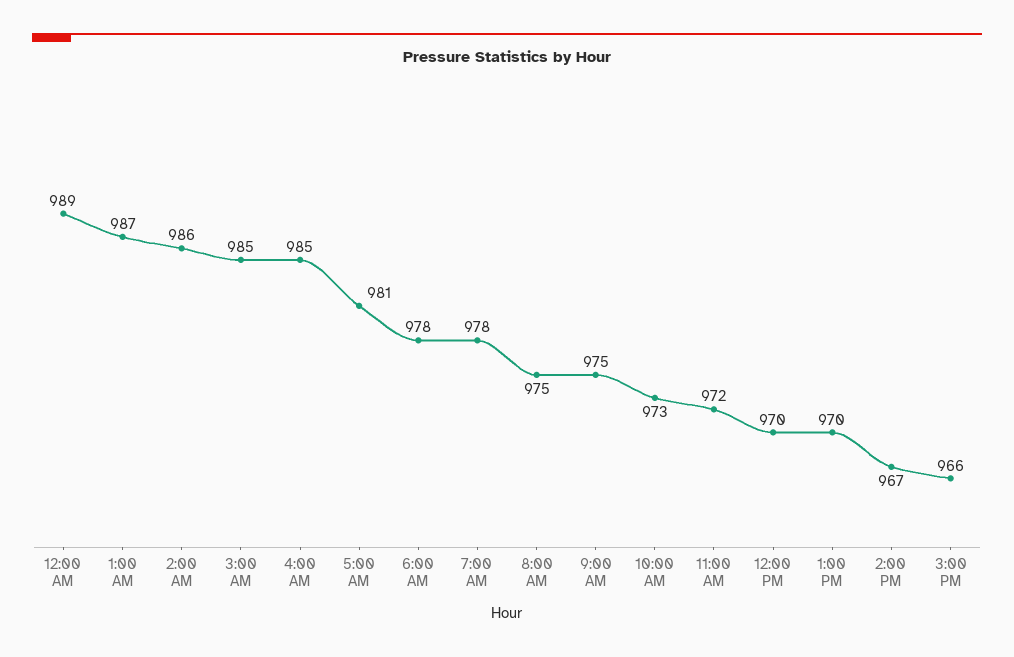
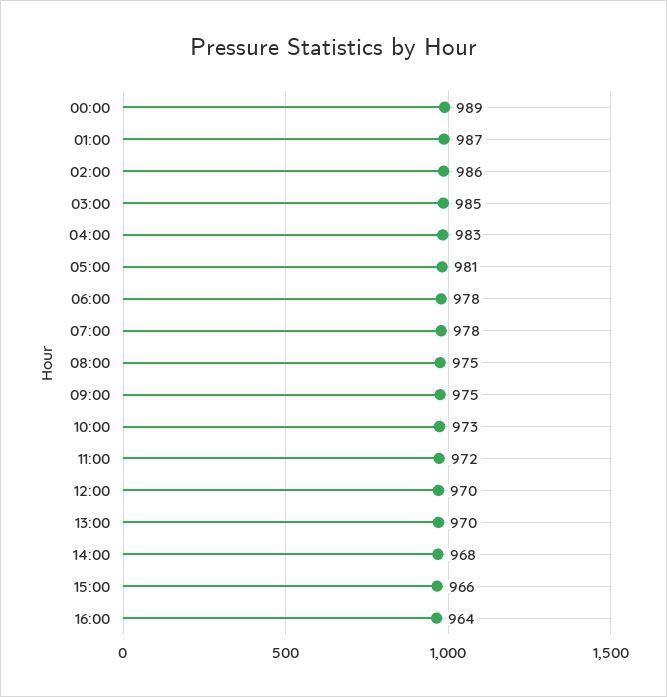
4:00 AM: 985 -> 983
2:00 PM: 967 -> 968
16:00: none -> 964

